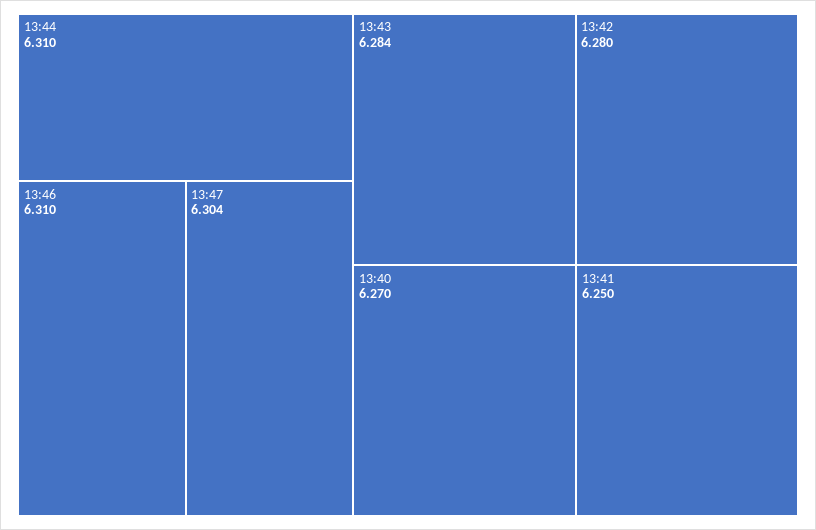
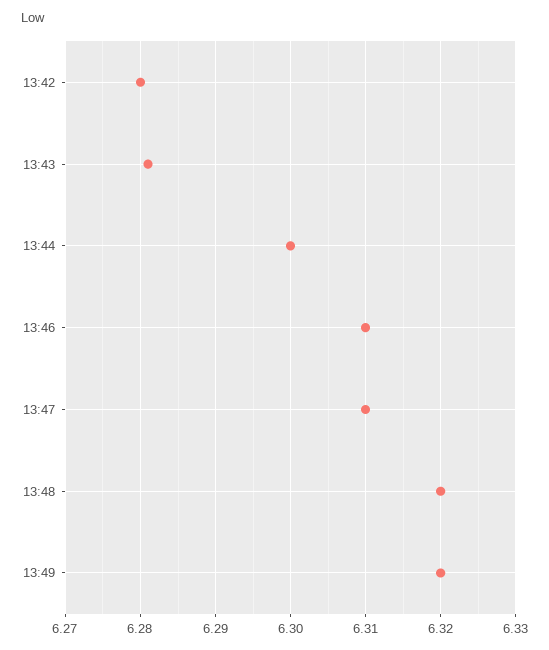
13:44: 6.31 -> 6.3
13:47: 6.304 -> 6.31
13:43: 6.284 -> 6.281
13:40: 6.27 -> none
13:41: 6.25 -> none
13:48: none -> 6.32
13:49: none -> 6.32

